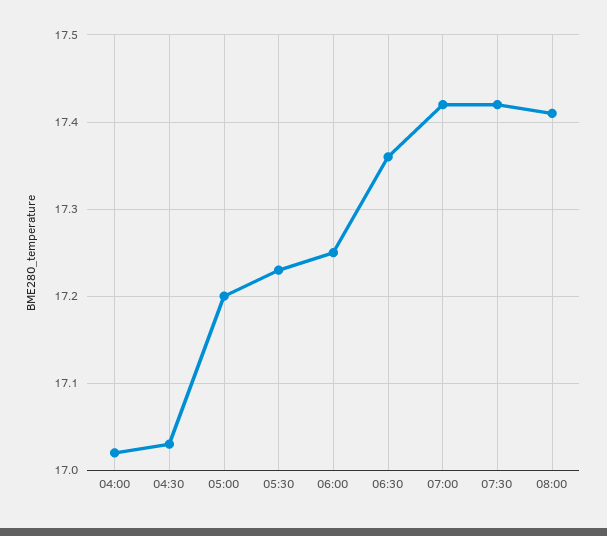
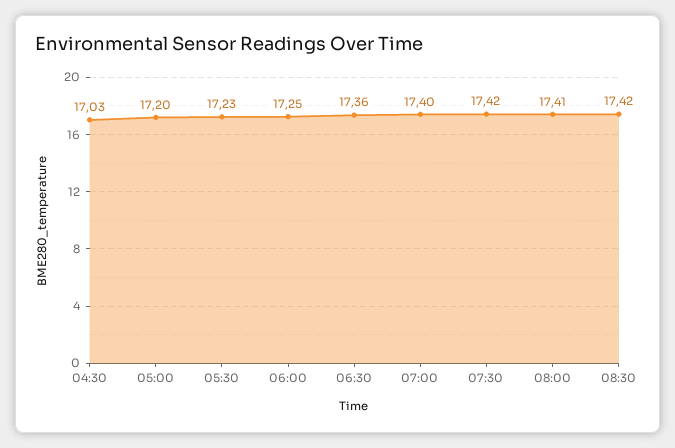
04:00: 17.02 -> none
07:00: 17.42 -> 17.4
08:30: none -> 17.42

